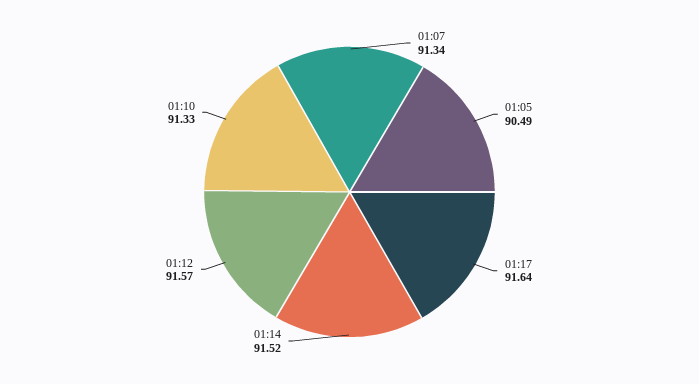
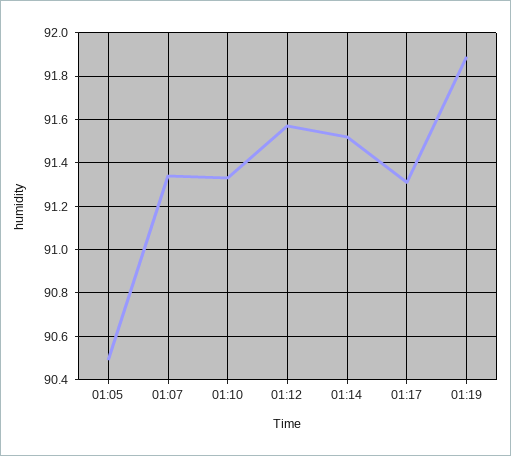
01:17: 91.64 -> 91.3
01:19: none -> 91.9

